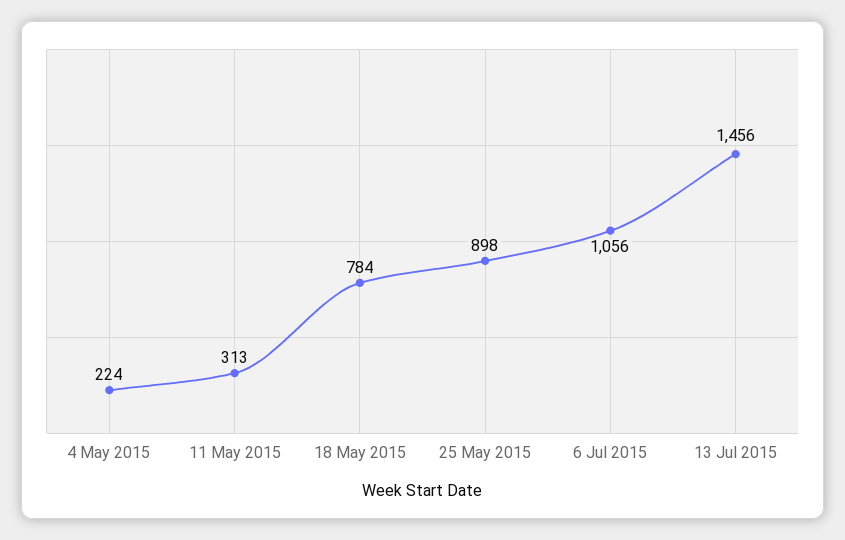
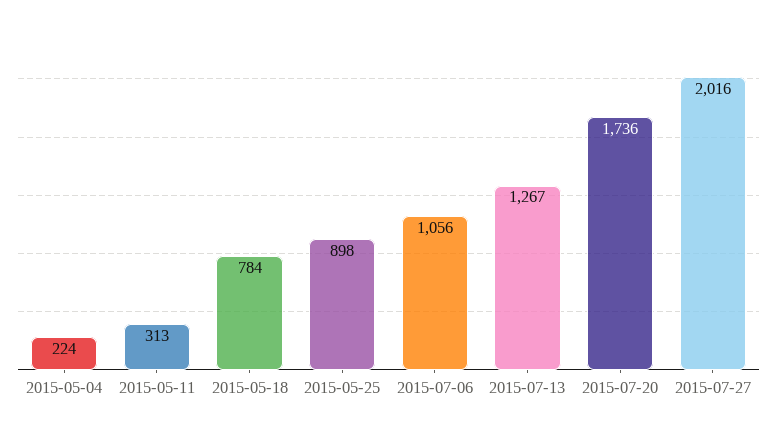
13 Jul 2015: 1456 -> 1267
2015-07-20: none -> 1736
2015-07-27: none -> 2016

